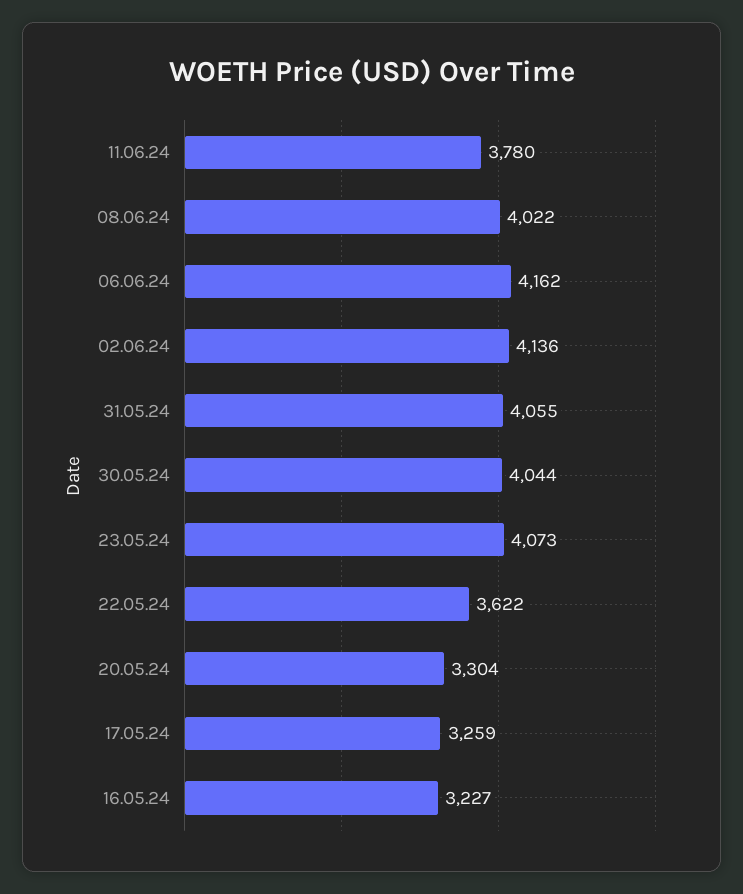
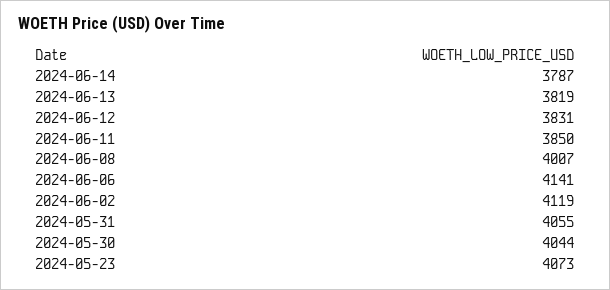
11.06.24: 3780 -> 3850
08.06.24: 4022 -> 4007
06.06.24: 4162 -> 4141
02.06.24: 4136 -> 4119
22.05.24: 3622 -> none
20.05.24: 3304 -> none
17.05.24: 3259 -> none
16.05.24: 3227 -> none
2024-06-14: none -> 3787
2024-06-13: none -> 3819
2024-06-12: none -> 3831

